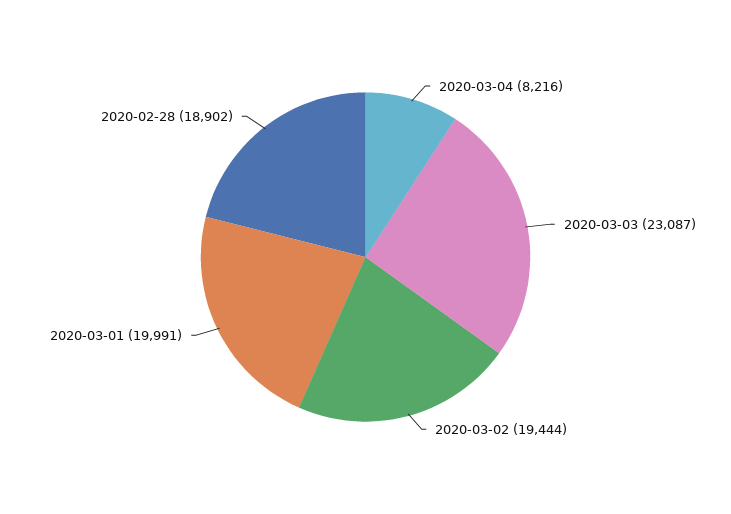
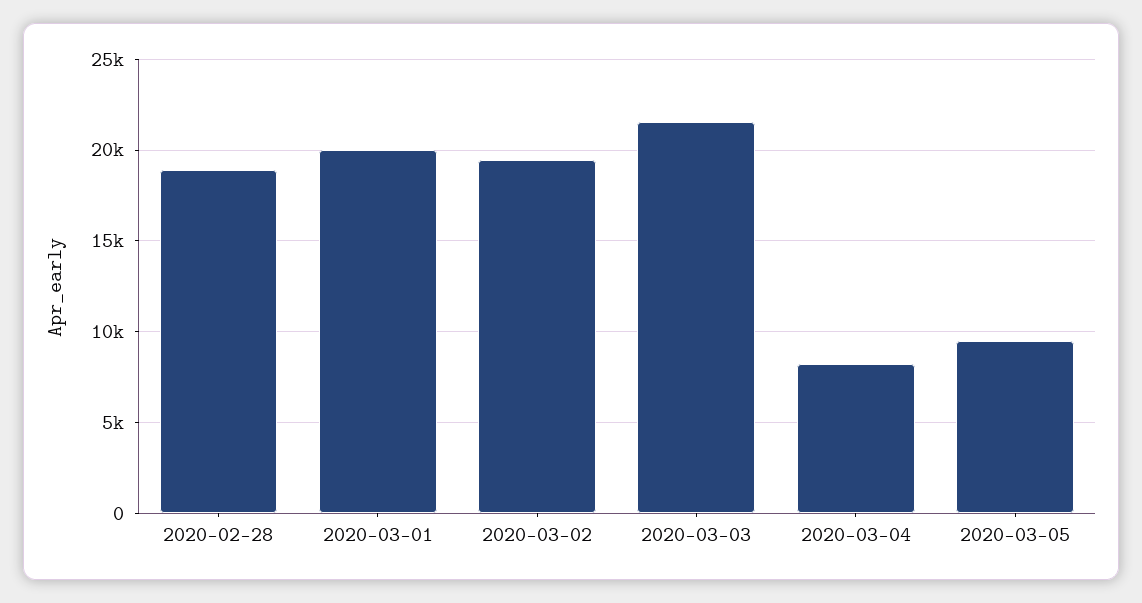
2020-03-03: 23087 -> 21500
2020-03-05: none -> 9500

